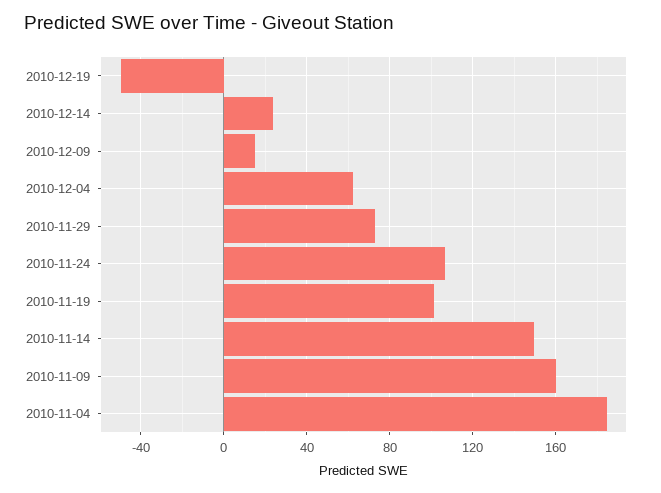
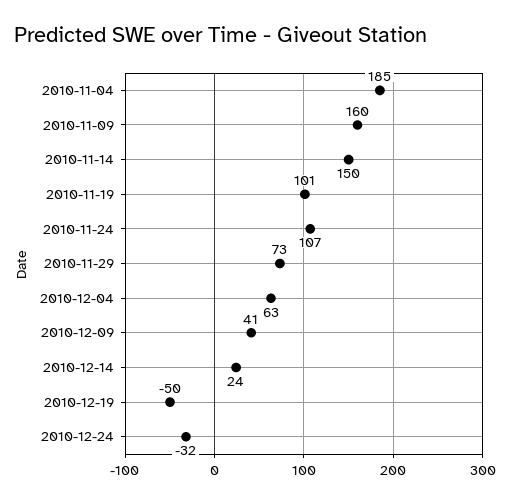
2010-12-09: 15 -> 41
2010-12-24: none -> -32

